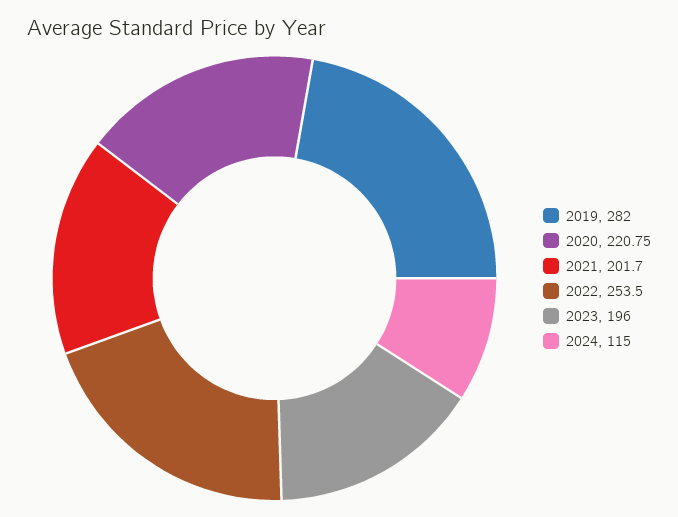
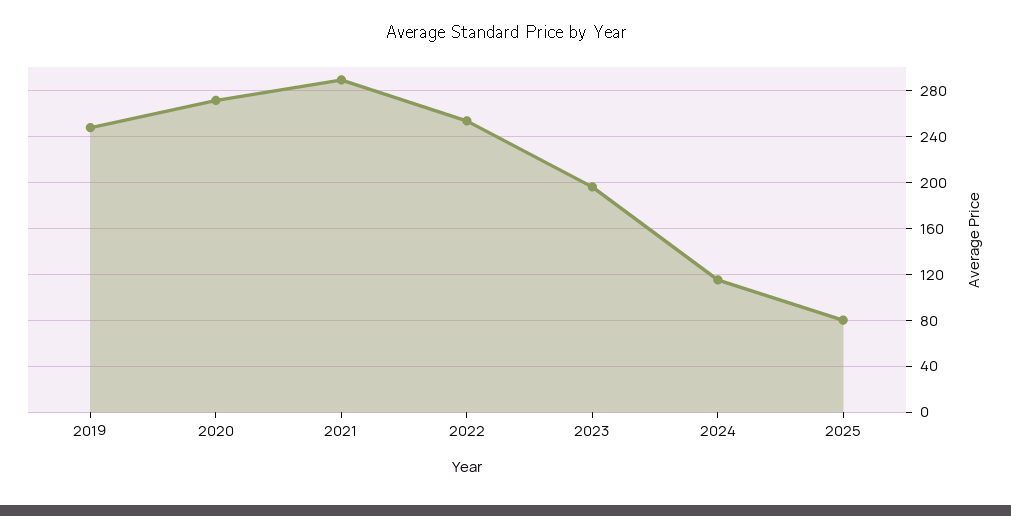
2019: 282 -> 250
2020: 220.75 -> 270
2021: 201.7 -> 290
2025: none -> 80

